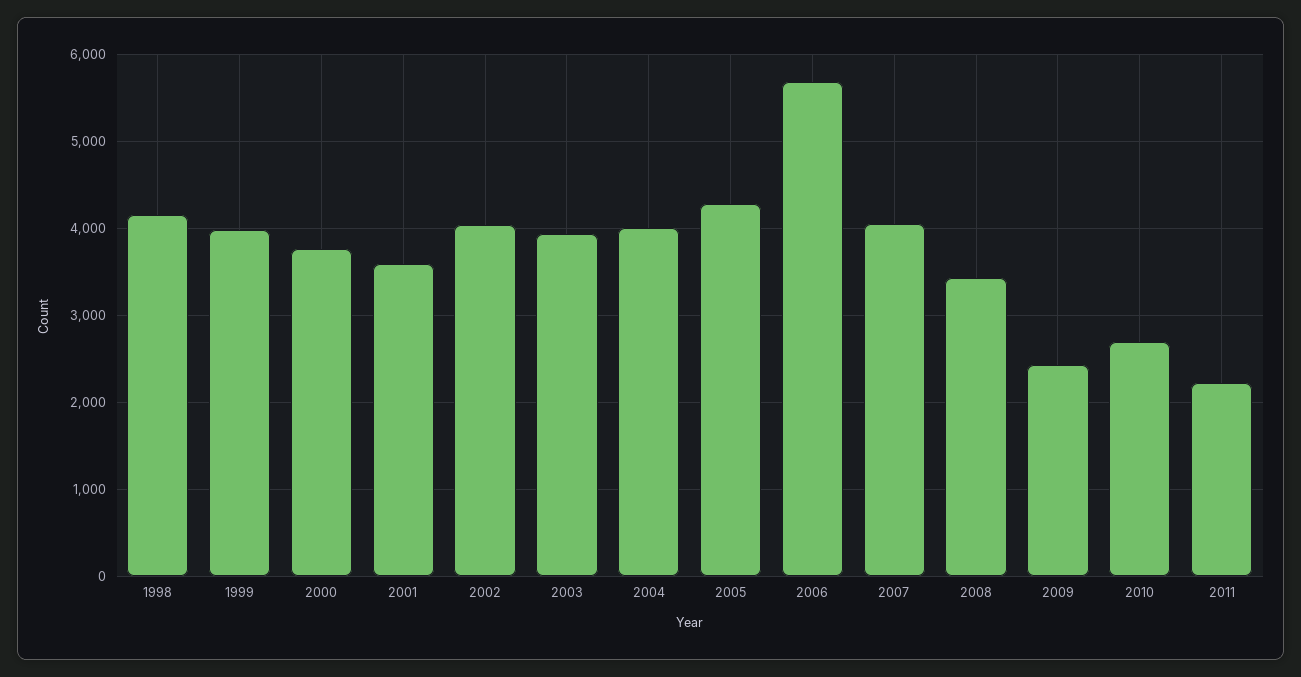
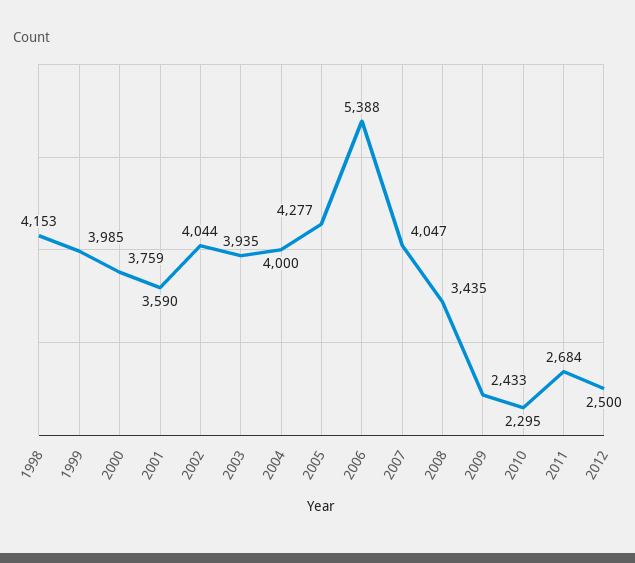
2006: 5700 -> 5388
2010: 2700 -> 2295
2011: 2200 -> 2684
2012: none -> 2500

